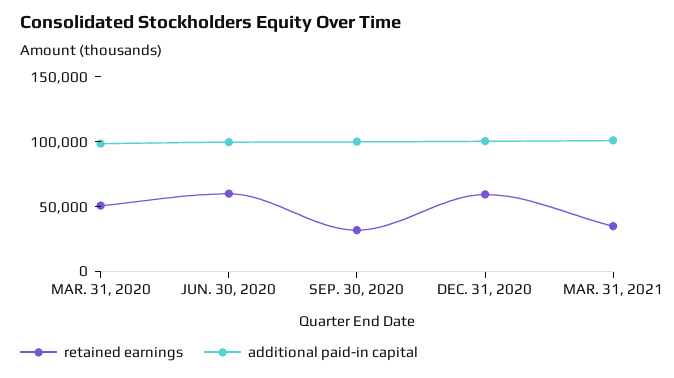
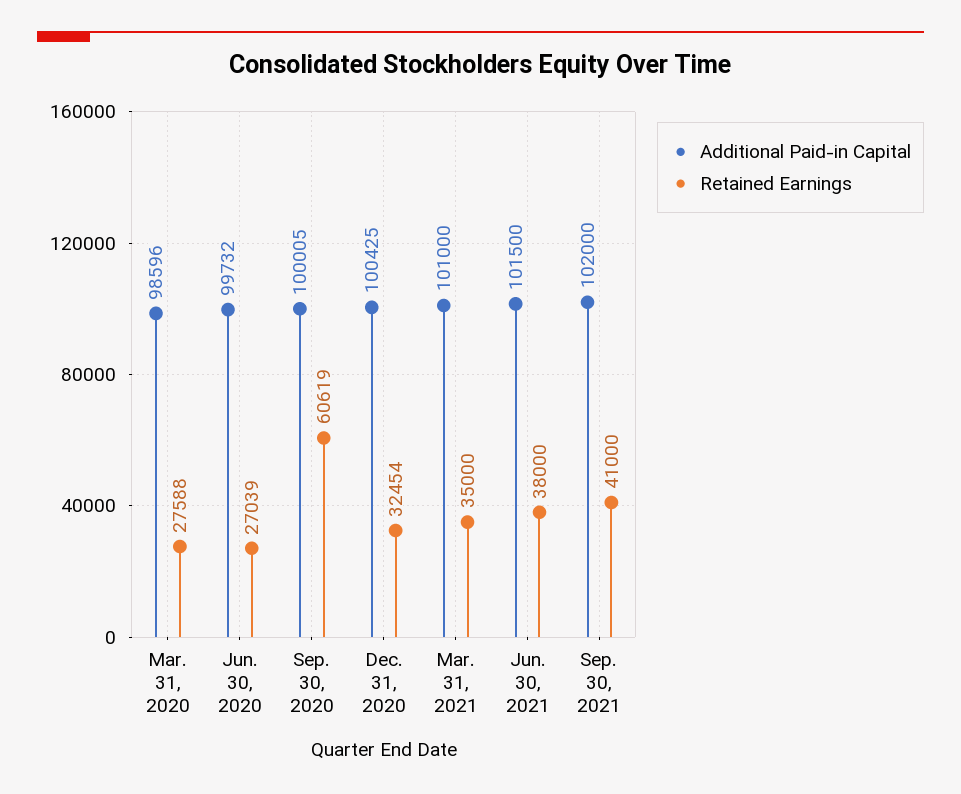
retained earnings, MAR. 31, 2020: 50000 -> 27588
retained earnings, JUN. 30, 2020: 60000 -> 27039
retained earnings, SEP. 30, 2020: 30000 -> 60619
retained earnings, DEC. 31, 2020: 60000 -> 32454
additional paid-in capital, Jun. 30, 2021: none -> 101500
retained earnings, Jun. 30, 2021: none -> 38000
additional paid-in capital, Sep. 30, 2021: none -> 102000
retained earnings, Sep. 30, 2021: none -> 41000

